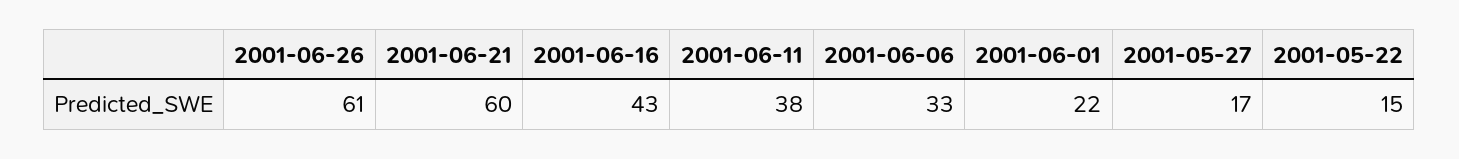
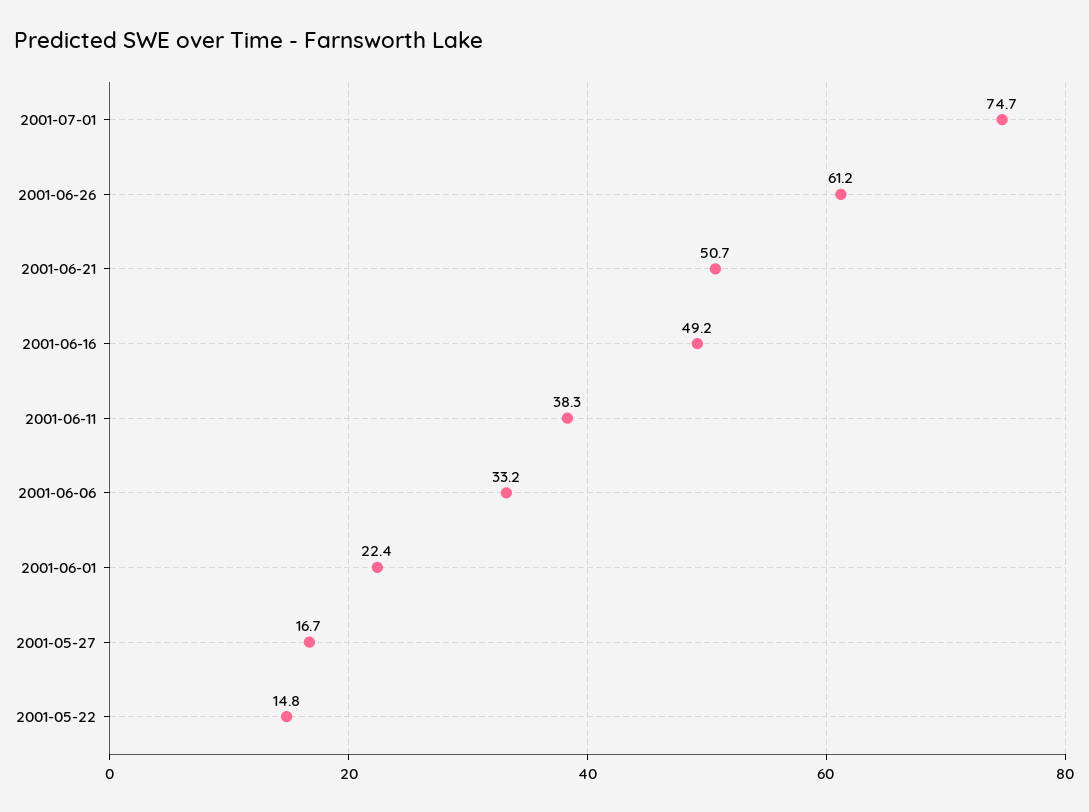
2001-06-21: 60 -> 50.7
2001-06-16: 43 -> 49.2
2001-07-01: none -> 74.7

